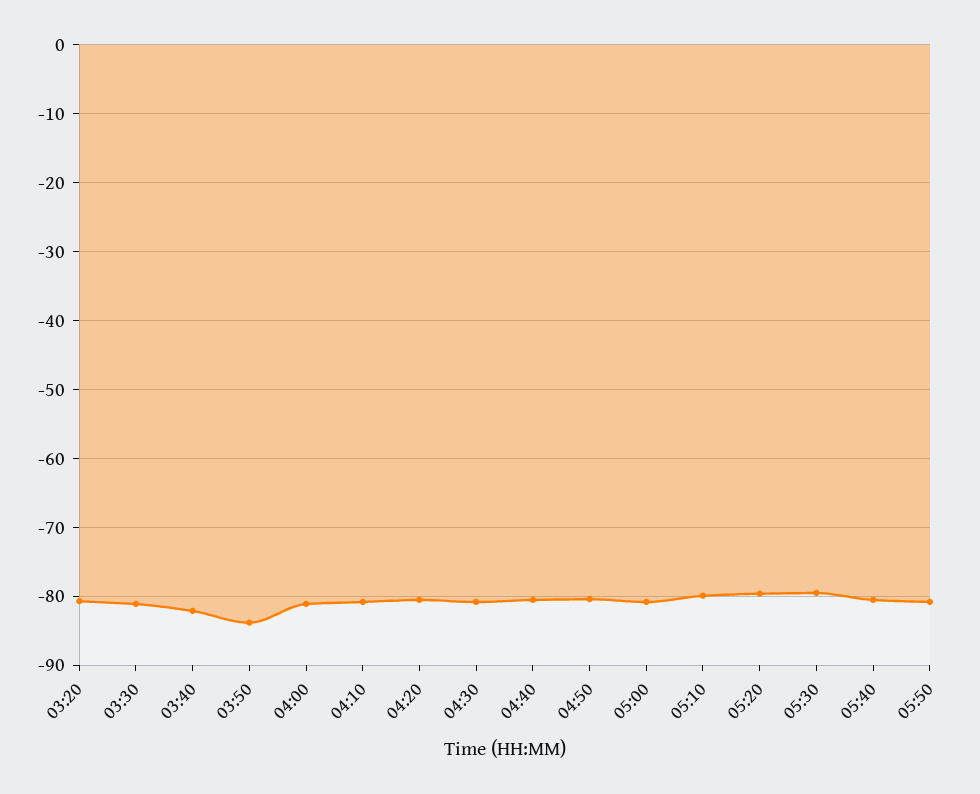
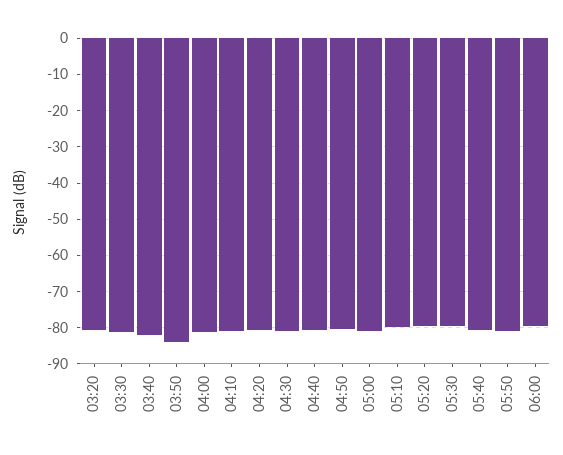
06:00: none -> -80

